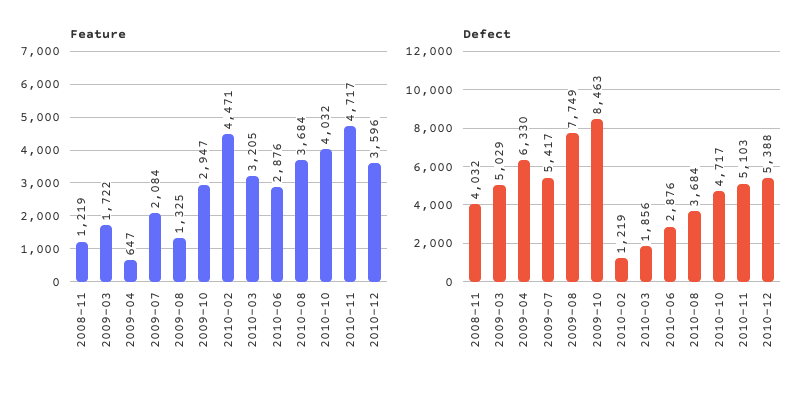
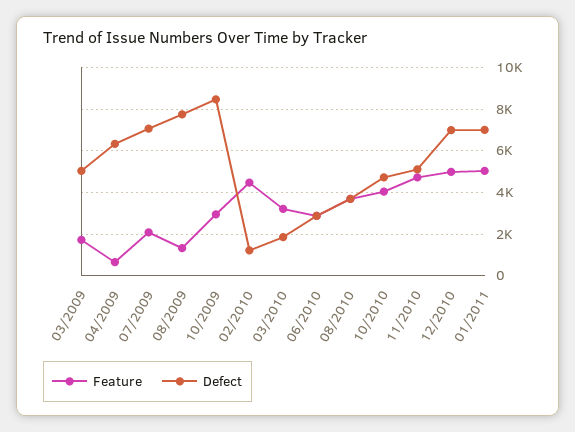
Feature, 2008-11: 1219 -> none
Feature, 2010-12: 3596 -> 5000
Defect, 2008-11: 4032 -> none
Defect, 2009-07: 5417 -> 7000
Defect, 2010-12: 5388 -> 7000
Feature, 01/2011: none -> 5000
Defect, 01/2011: none -> 7000

